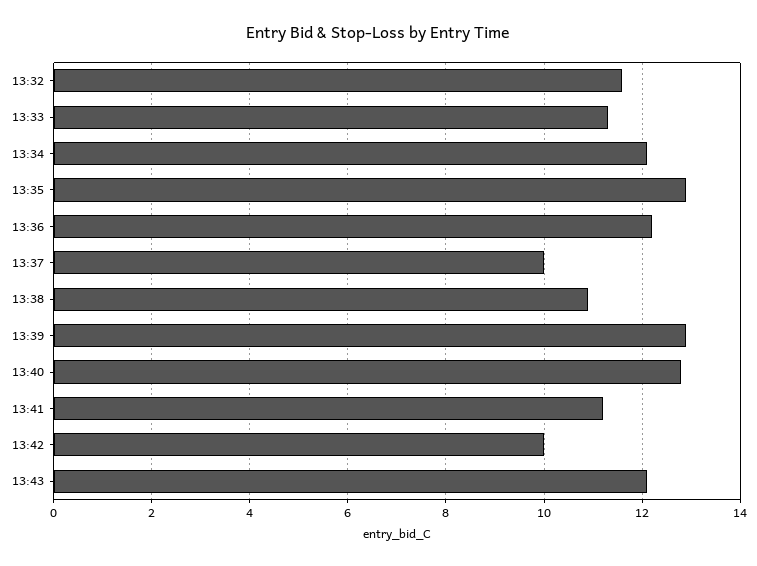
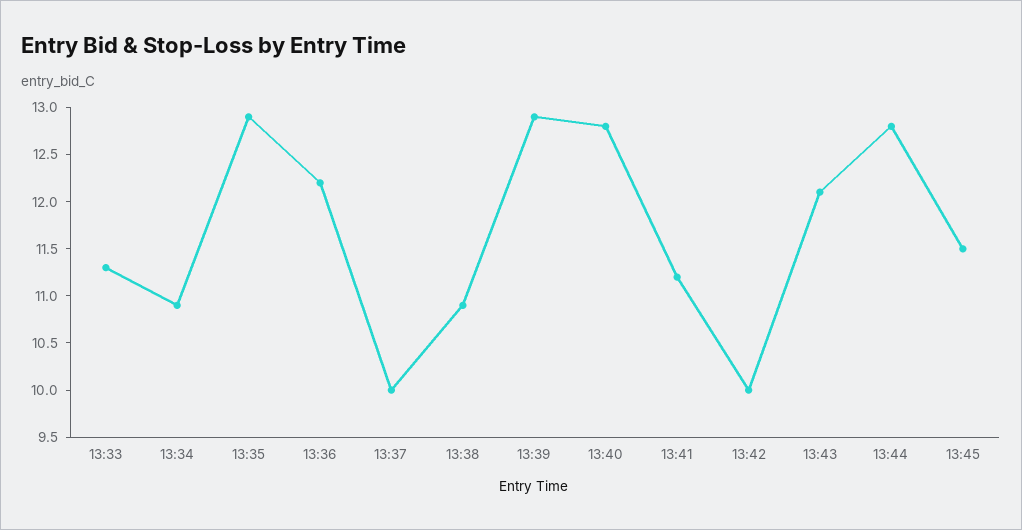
13:32: 11.5 -> none
13:34: 12 -> 10.9
13:44: none -> 12.8
13:45: none -> 11.5

